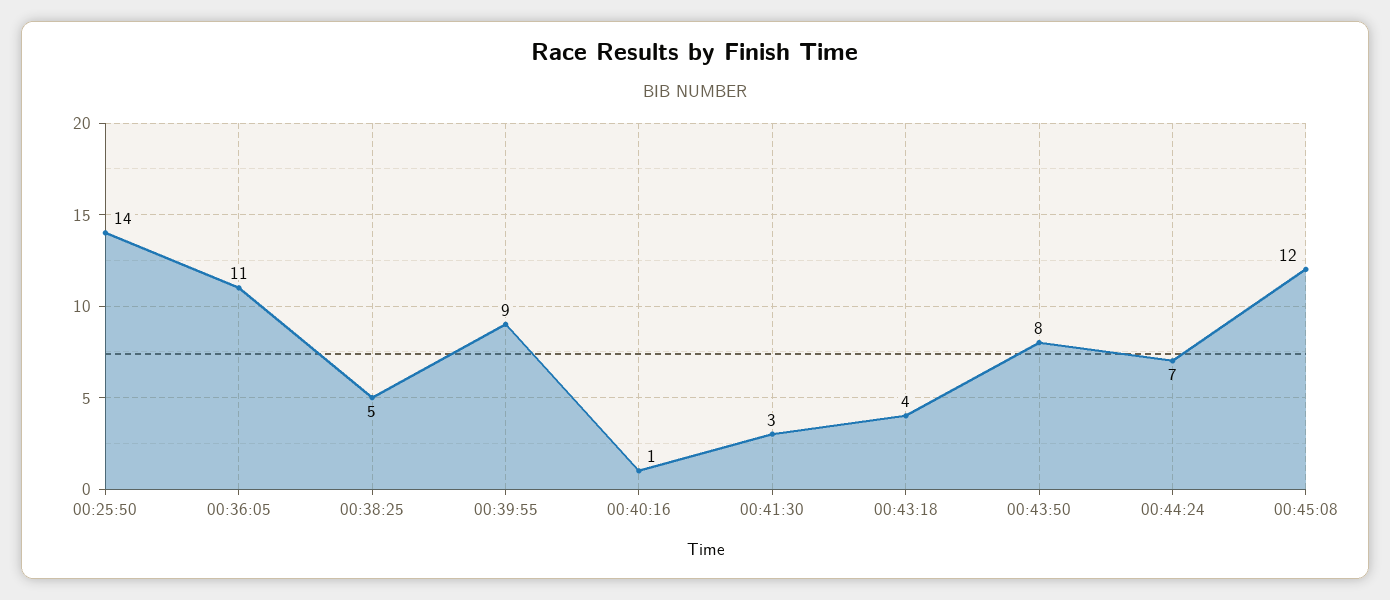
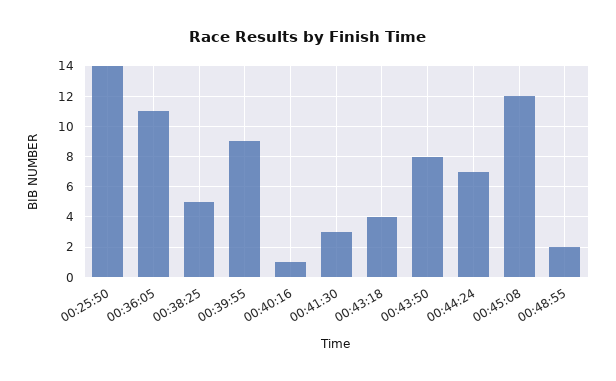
00:48:55: none -> 2

